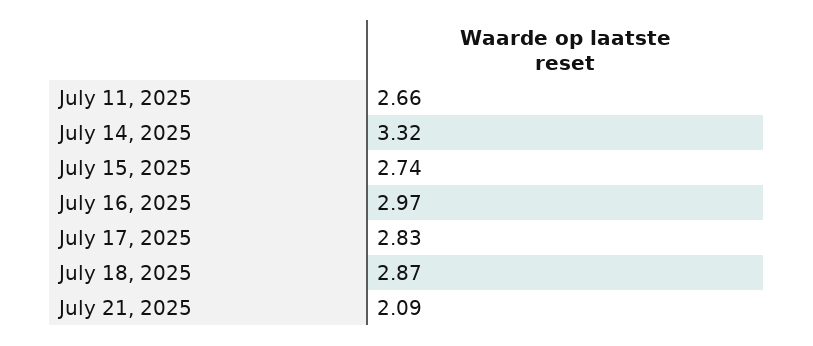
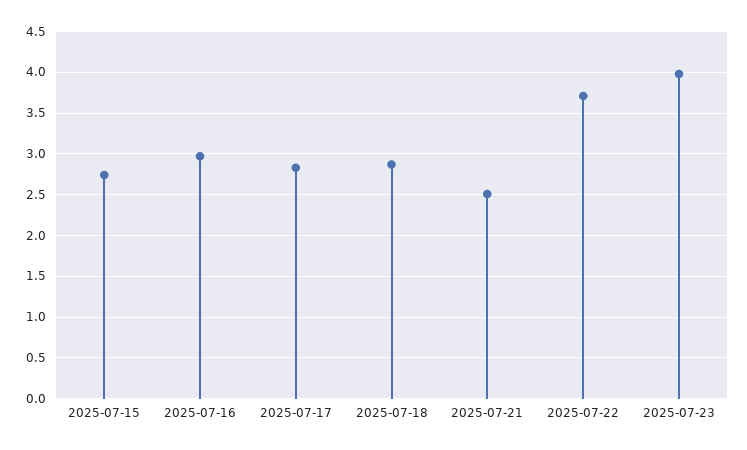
July 11, 2025: 2.66 -> none
July 14, 2025: 3.32 -> none
July 21, 2025: 2.09 -> 2.5
2025-07-22: none -> 3.7
2025-07-23: none -> 4

